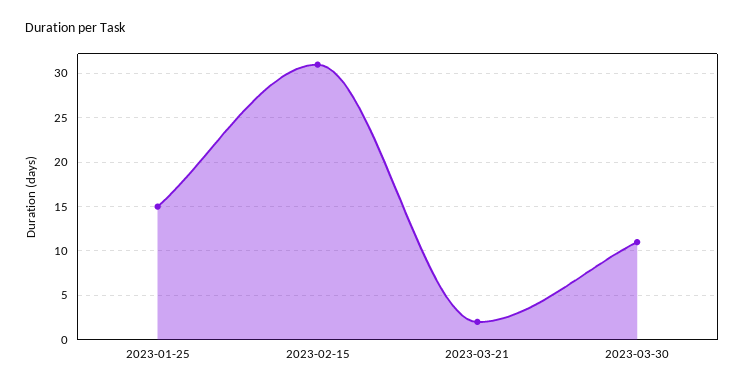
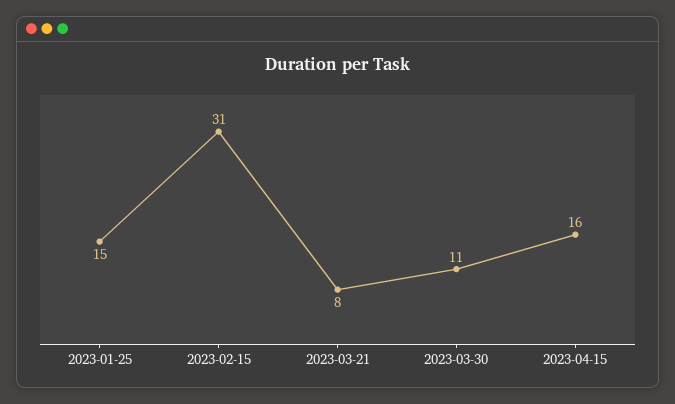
2023-03-21: 2 -> 8
2023-04-15: none -> 16

